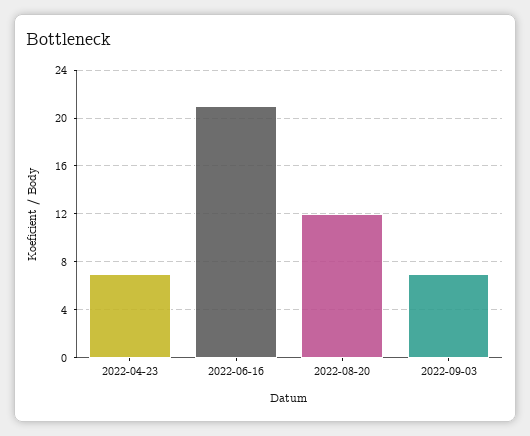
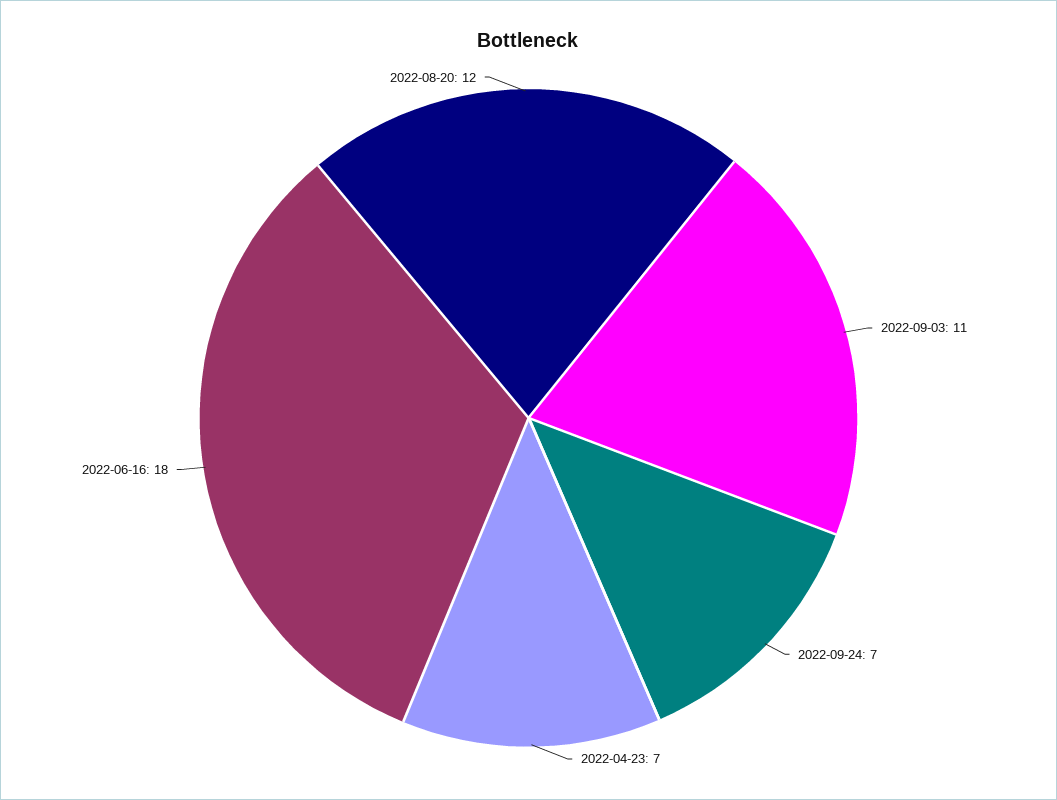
2022-06-16: 21 -> 18
2022-09-03: 7 -> 11
2022-09-24: none -> 7

